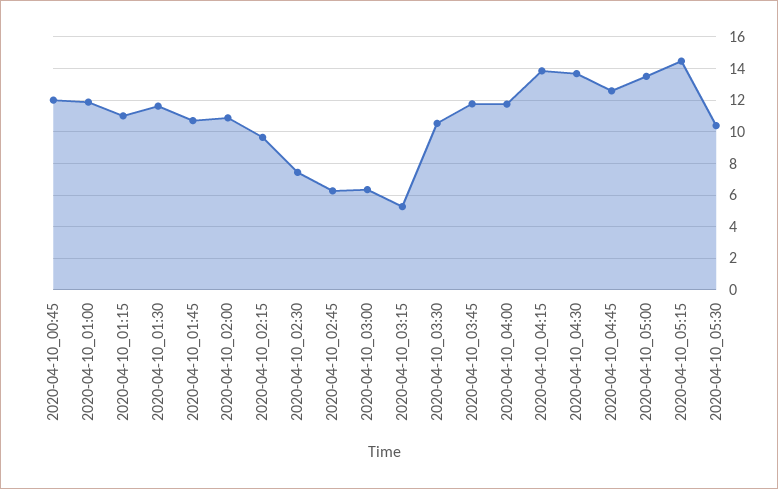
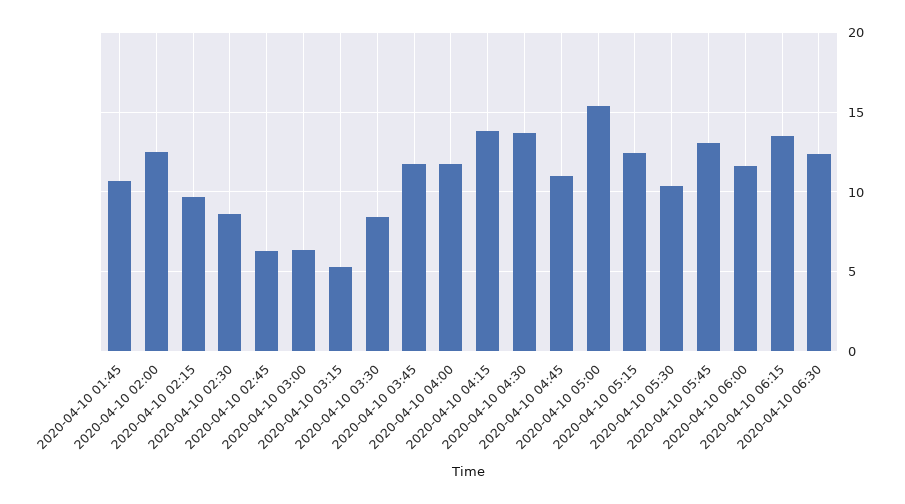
2020-04-10_00:45: 12 -> none
2020-04-10_01:00: 12 -> none
2020-04-10_01:15: 11 -> none
2020-04-10_01:30: 11.5 -> none
2020-04-10_02:00: 11 -> 12.5
2020-04-10_02:30: 7.5 -> 8.5
2020-04-10_03:30: 10.5 -> 8.5
2020-04-10_04:45: 12.5 -> 11
2020-04-10_05:00: 13.5 -> 15.5
2020-04-10_05:15: 14.5 -> 12.5
2020-04-10 05:45: none -> 13
2020-04-10 06:00: none -> 11.5
2020-04-10 06:15: none -> 13.5
2020-04-10 06:30: none -> 12.5

